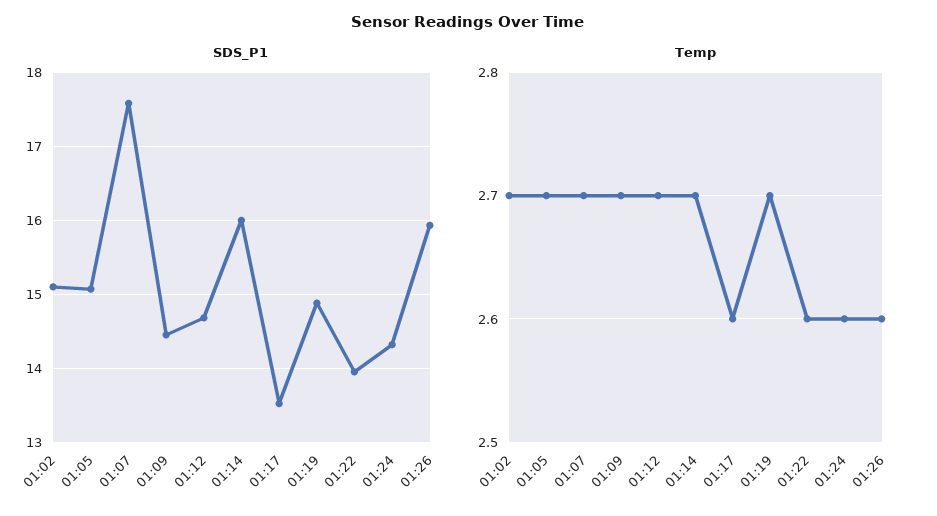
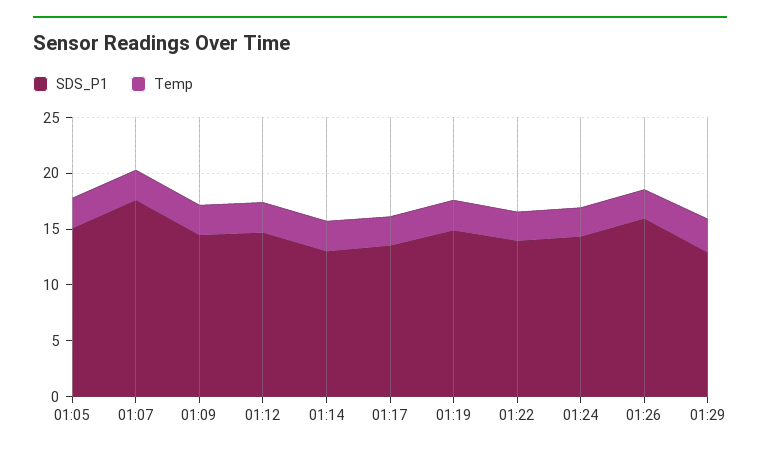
SDS_P1, 01:02: 15.1 -> none
SDS_P1, 01:14: 16 -> 13
Temp, 01:02: 2.7 -> none
SDS_P1, 01:29: none -> 13
Temp, 01:29: none -> 3

